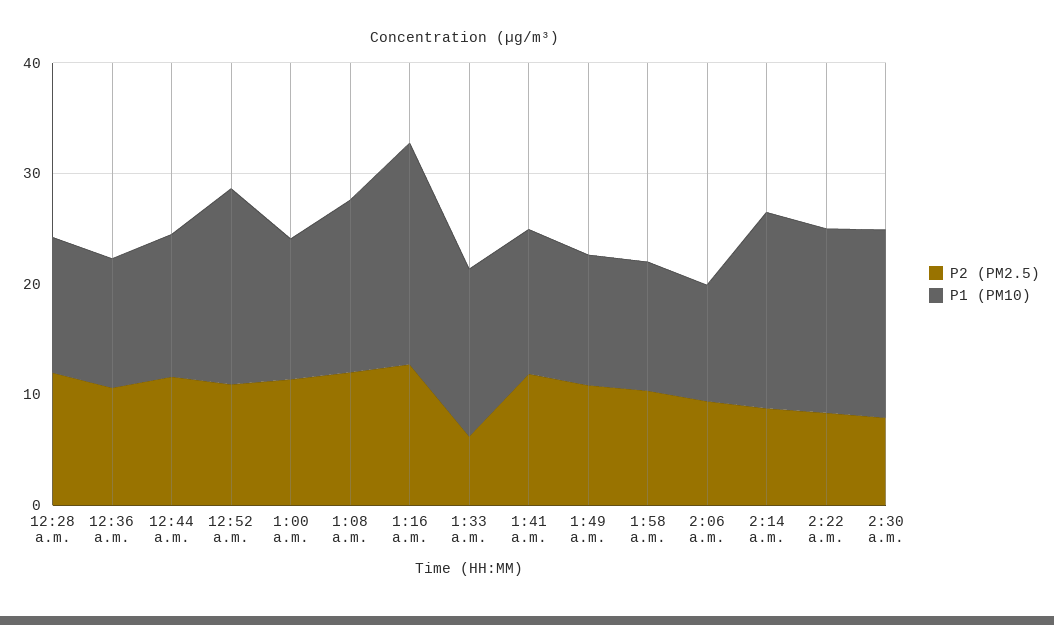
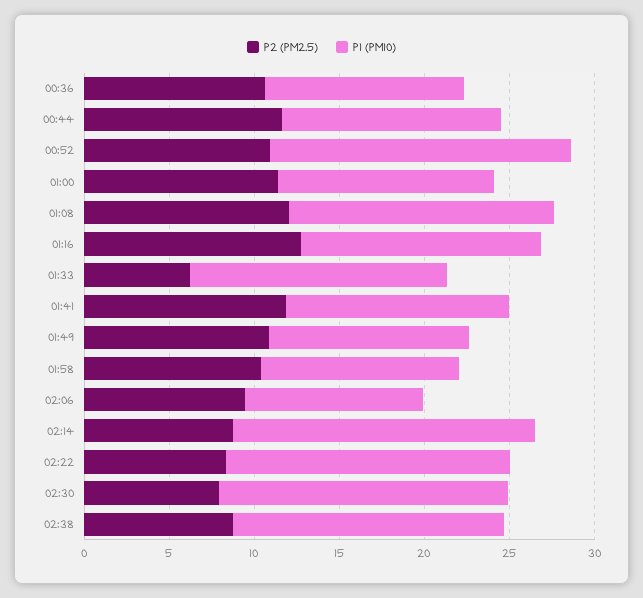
P2 (PM2.5), 12:28 a.m.: 12 -> none
P1 (PM10), 12:28 a.m.: 12 -> none
P1 (PM10), 1:16 a.m.: 20 -> 14
P2 (PM2.5), 02:38: none -> 9
P1 (PM10), 02:38: none -> 16

